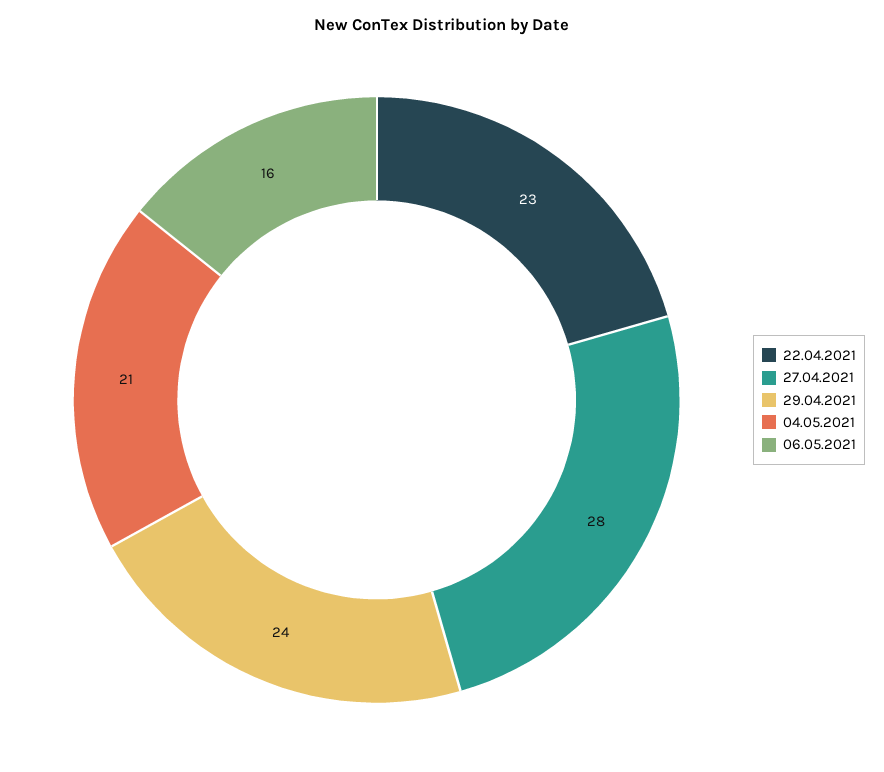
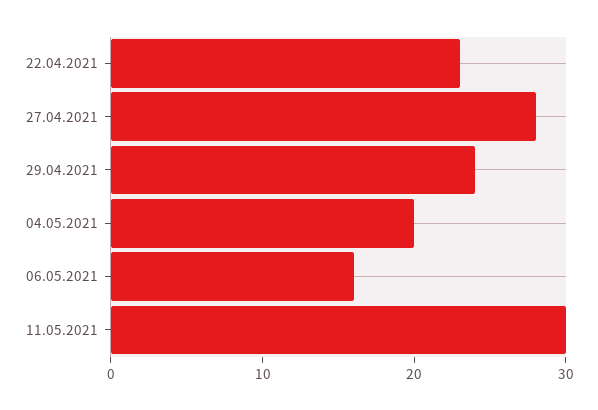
04.05.2021: 21 -> 20
11.05.2021: none -> 30

